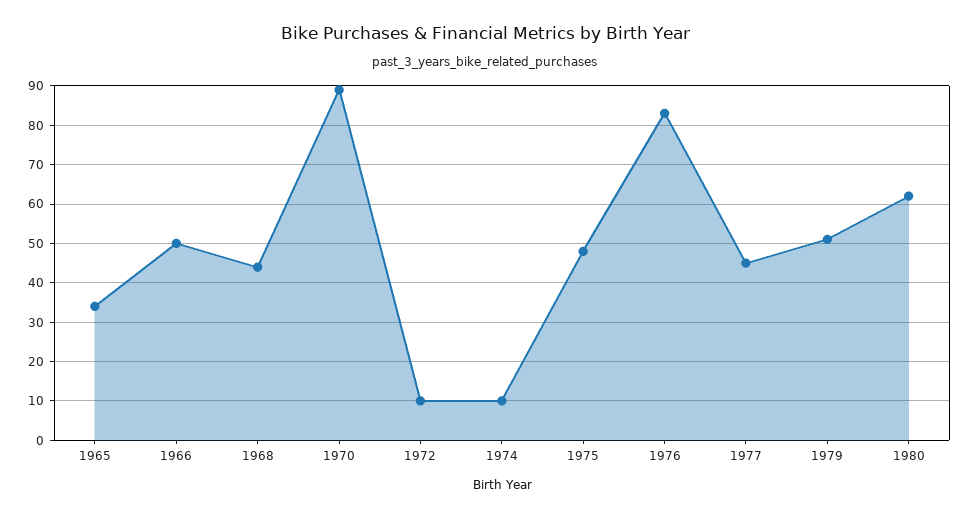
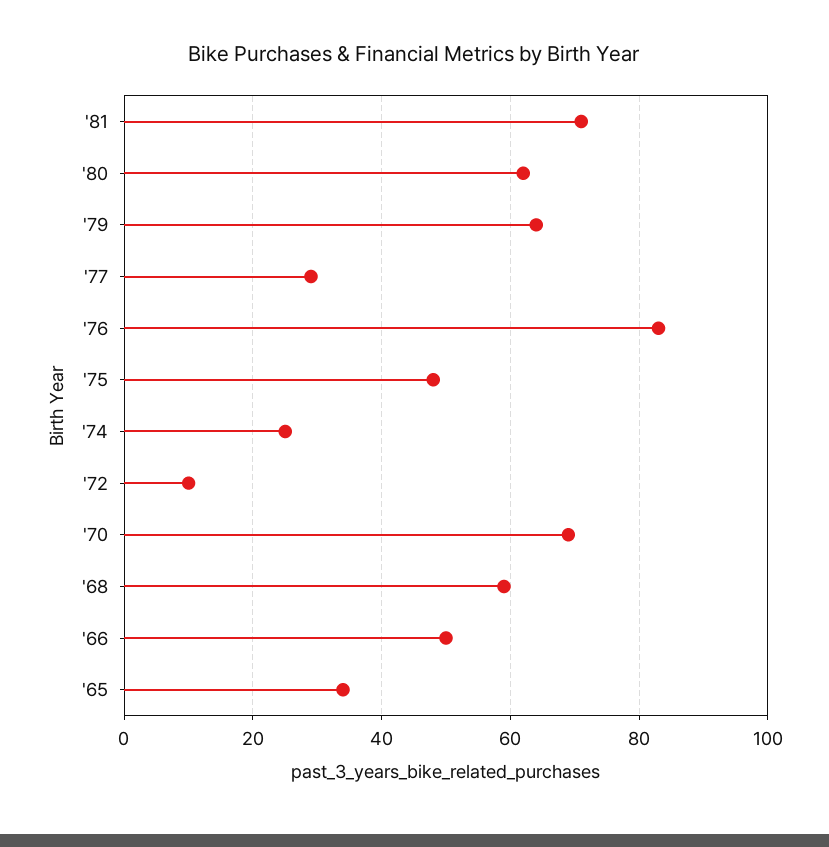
1968: 45 -> 60
1970: 90 -> 70
1974: 10 -> 25
1977: 45 -> 30
1979: 50 -> 65
'81: none -> 70

